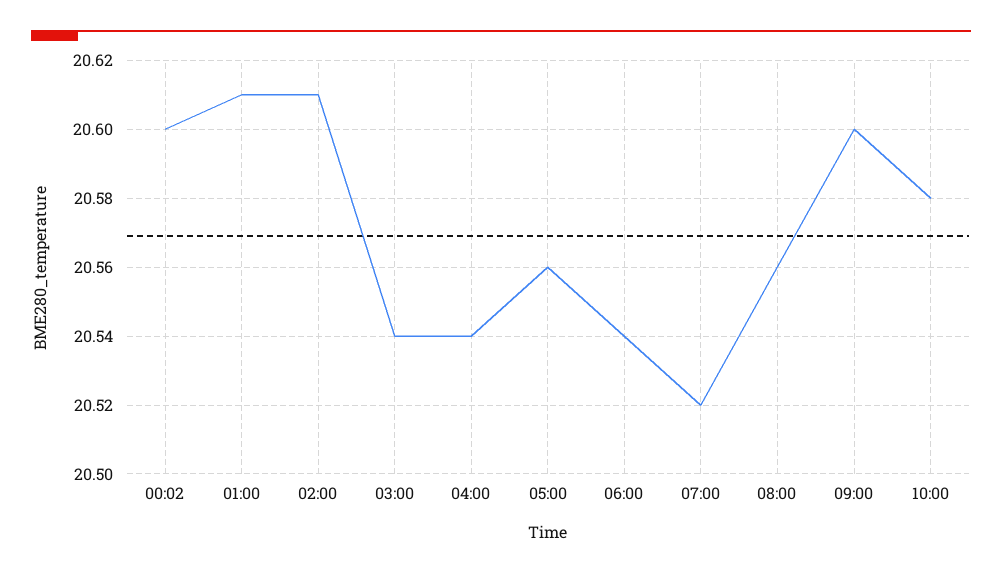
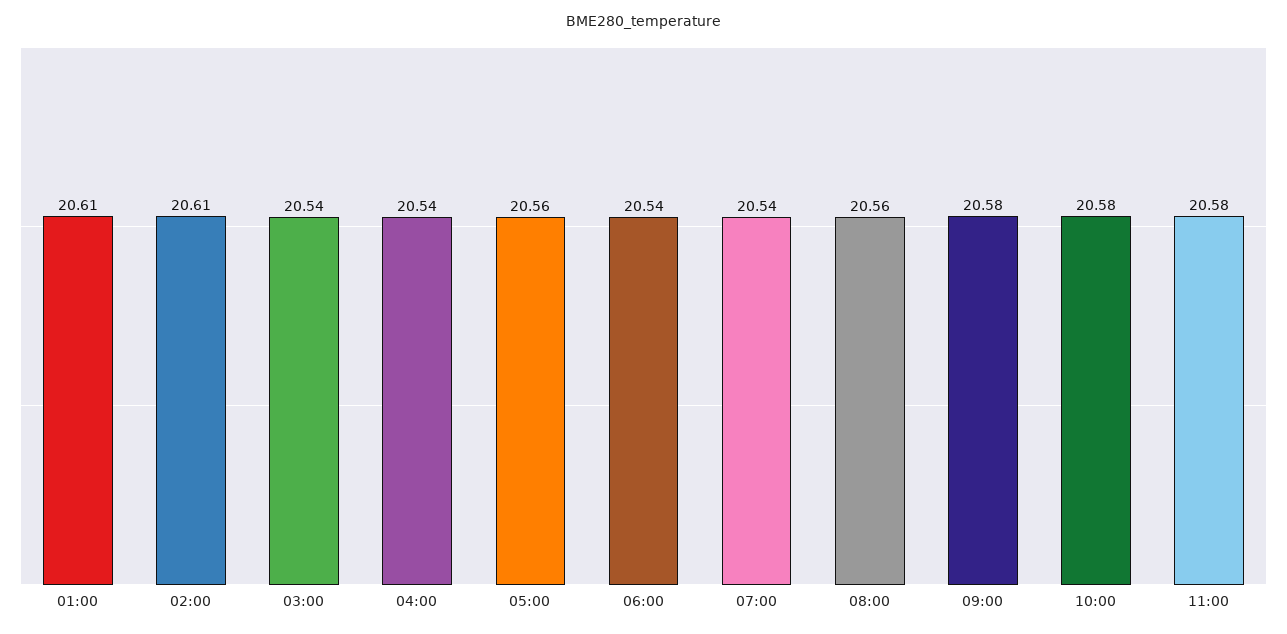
00:02: 20.6 -> none
07:00: 20.52 -> 20.54
09:00: 20.6 -> 20.58
11:00: none -> 20.58

